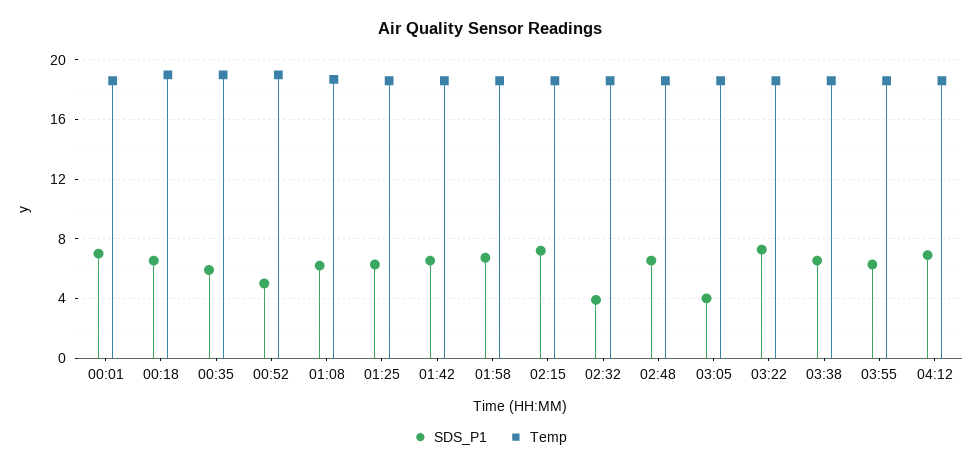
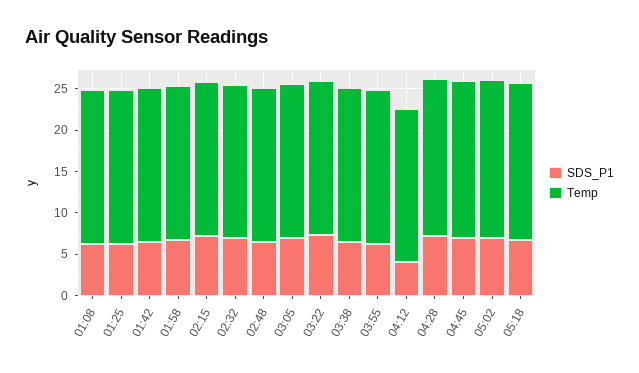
SDS_P1, 00:01: 7 -> none
Temp, 00:01: 18.5 -> none
SDS_P1, 00:18: 6.5 -> none
Temp, 00:18: 19 -> none
SDS_P1, 00:35: 6 -> none
Temp, 00:35: 19 -> none
SDS_P1, 00:52: 5 -> none
Temp, 00:52: 19 -> none
SDS_P1, 02:32: 4 -> 7
SDS_P1, 03:05: 4 -> 7
SDS_P1, 04:12: 7 -> 4
SDS_P1, 04:28: none -> 7
Temp, 04:28: none -> 19
SDS_P1, 04:45: none -> 7
Temp, 04:45: none -> 19
SDS_P1, 05:02: none -> 7
Temp, 05:02: none -> 19
SDS_P1, 05:18: none -> 7
Temp, 05:18: none -> 19

